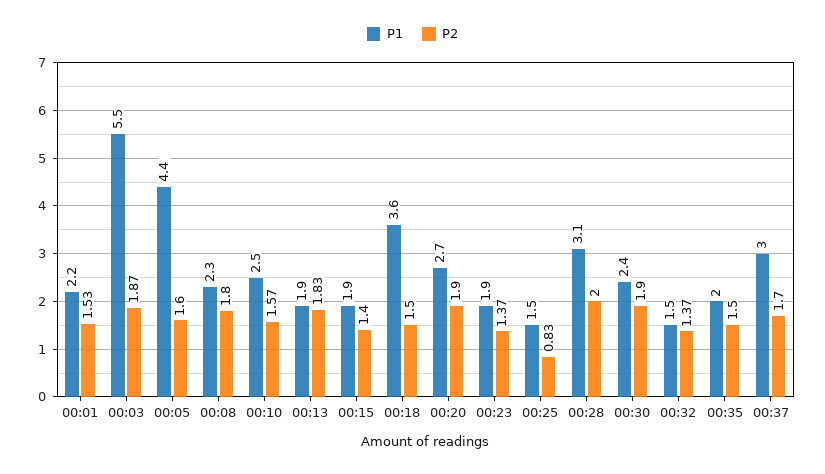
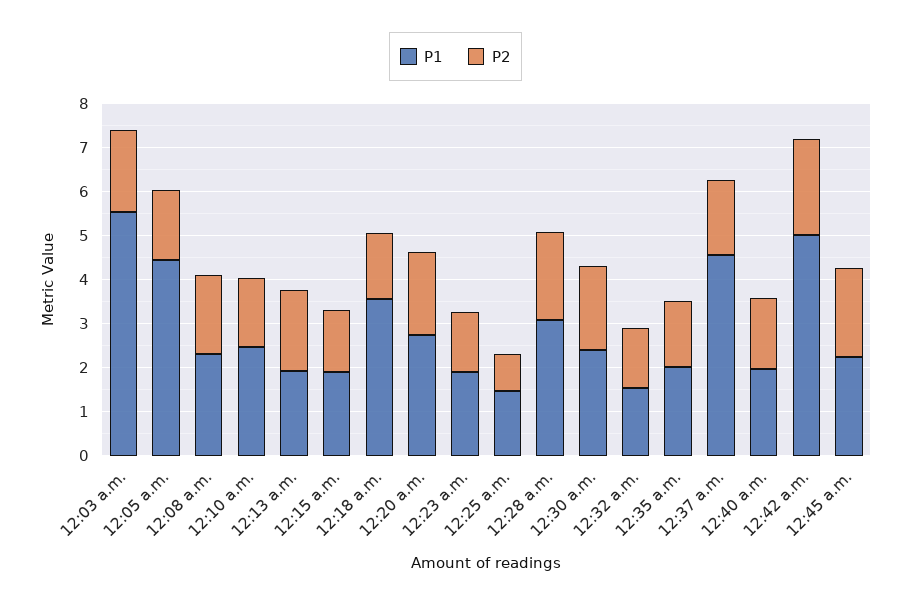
P1, 00:01: 2.2 -> none
P2, 00:01: 1.53 -> none
P1, 00:37: 3 -> 4.6
P1, 12:40 a.m.: none -> 2
P2, 12:40 a.m.: none -> 1.6
P1, 12:42 a.m.: none -> 5
P2, 12:42 a.m.: none -> 2.2
P1, 12:45 a.m.: none -> 2.2
P2, 12:45 a.m.: none -> 2

